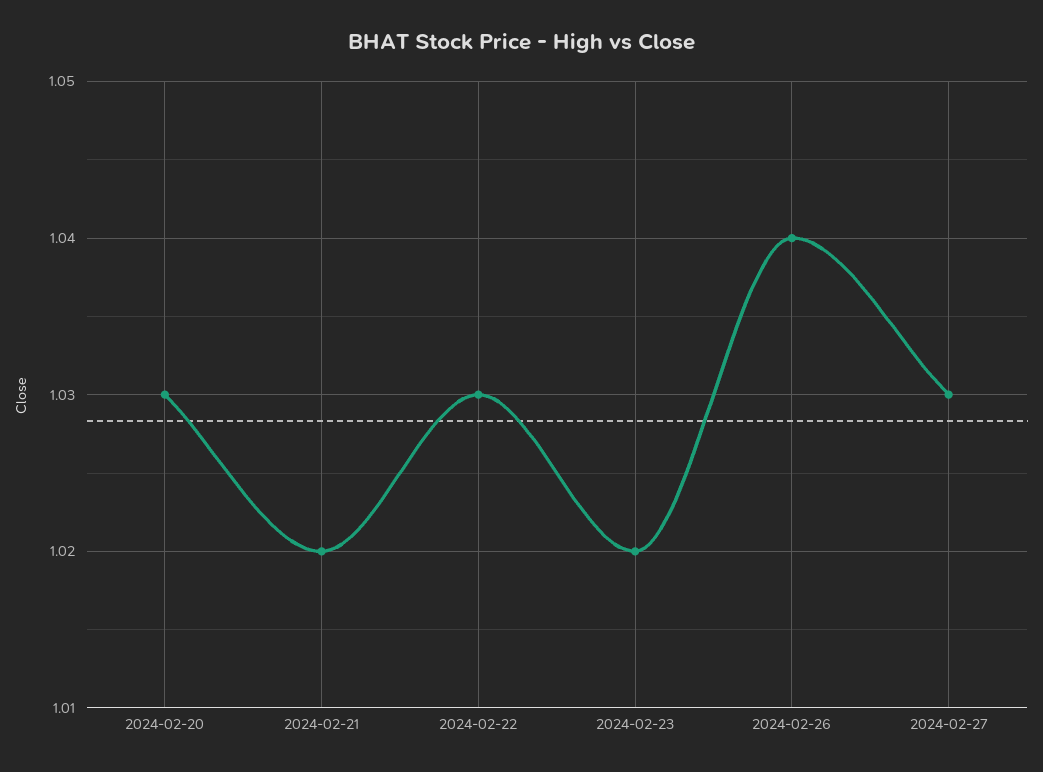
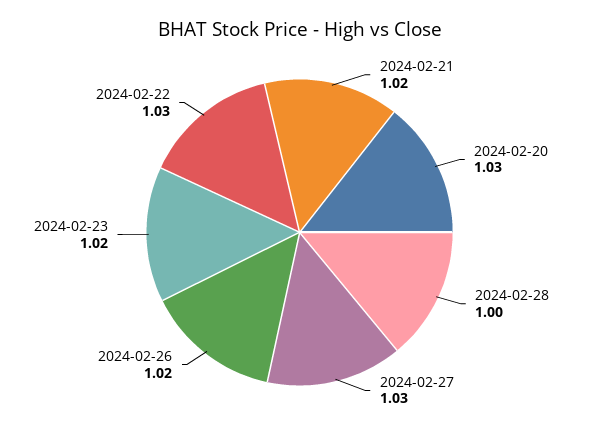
2024-02-26: 1.04 -> 1.02
2024-02-28: none -> 1

